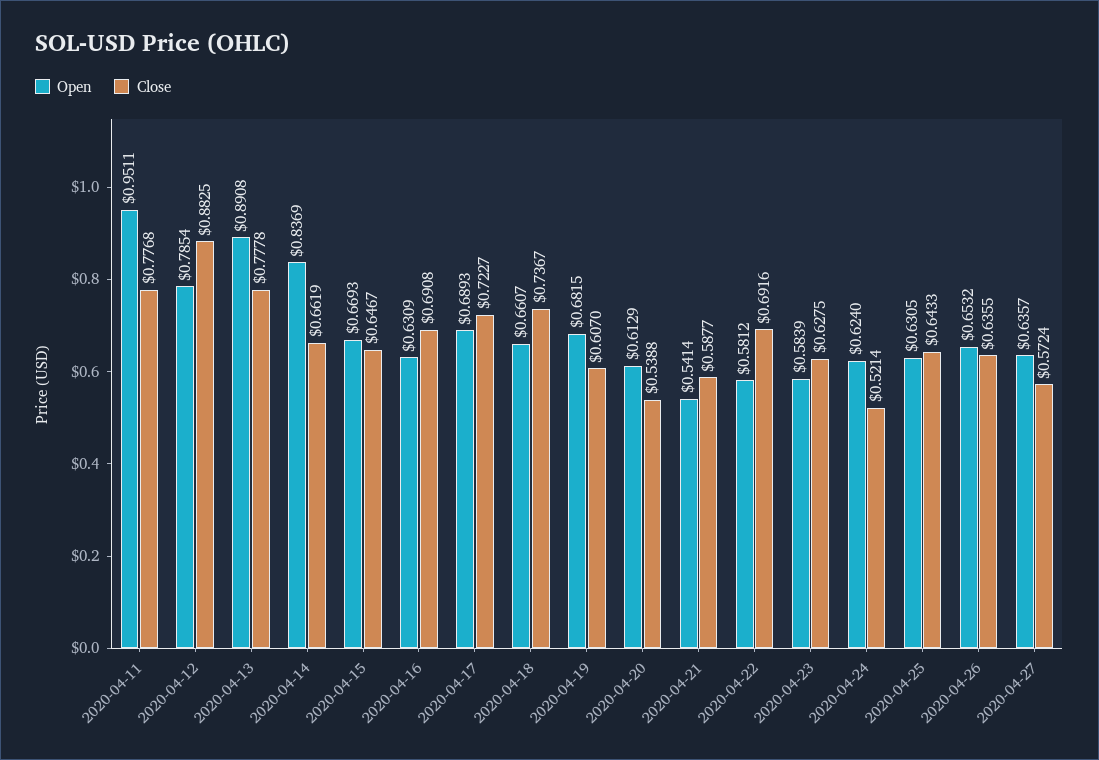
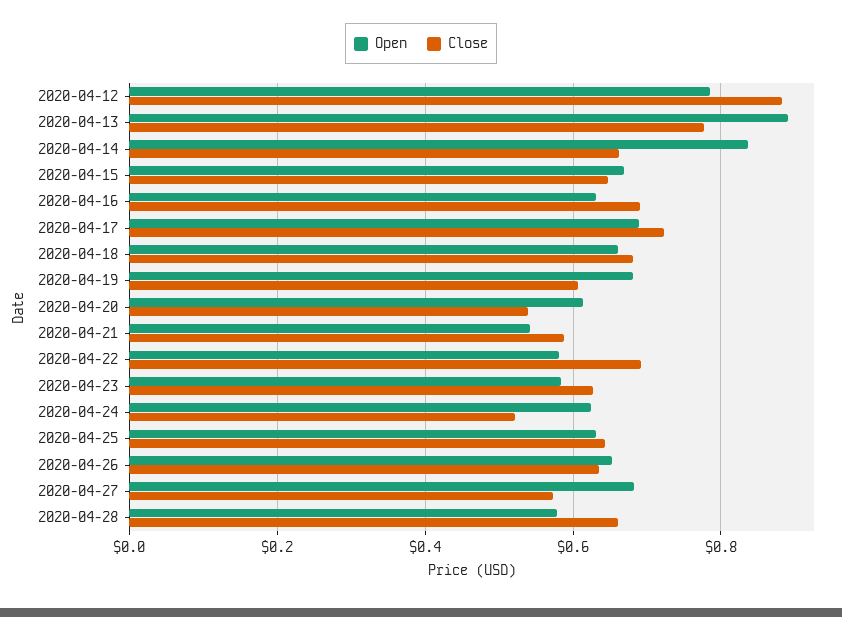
Open, 2020-04-11: 0.9511 -> none
Close, 2020-04-11: 0.7768 -> none
Close, 2020-04-18: 0.7367 -> 0.68
Open, 2020-04-27: 0.6357 -> 0.68
Open, 2020-04-28: none -> 0.58
Close, 2020-04-28: none -> 0.66

